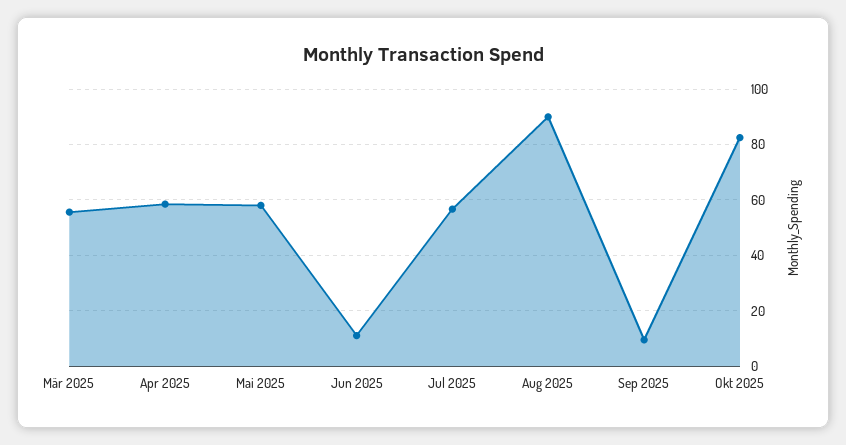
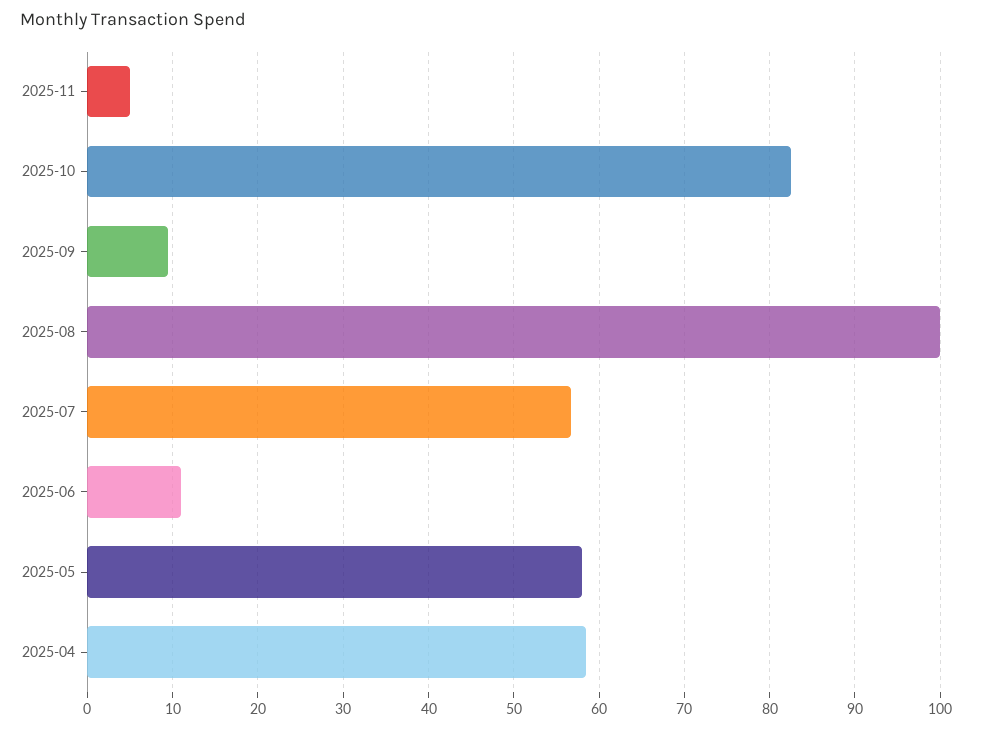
Mär 2025: 55 -> none
Aug 2025: 90 -> 100
2025-11: none -> 5

